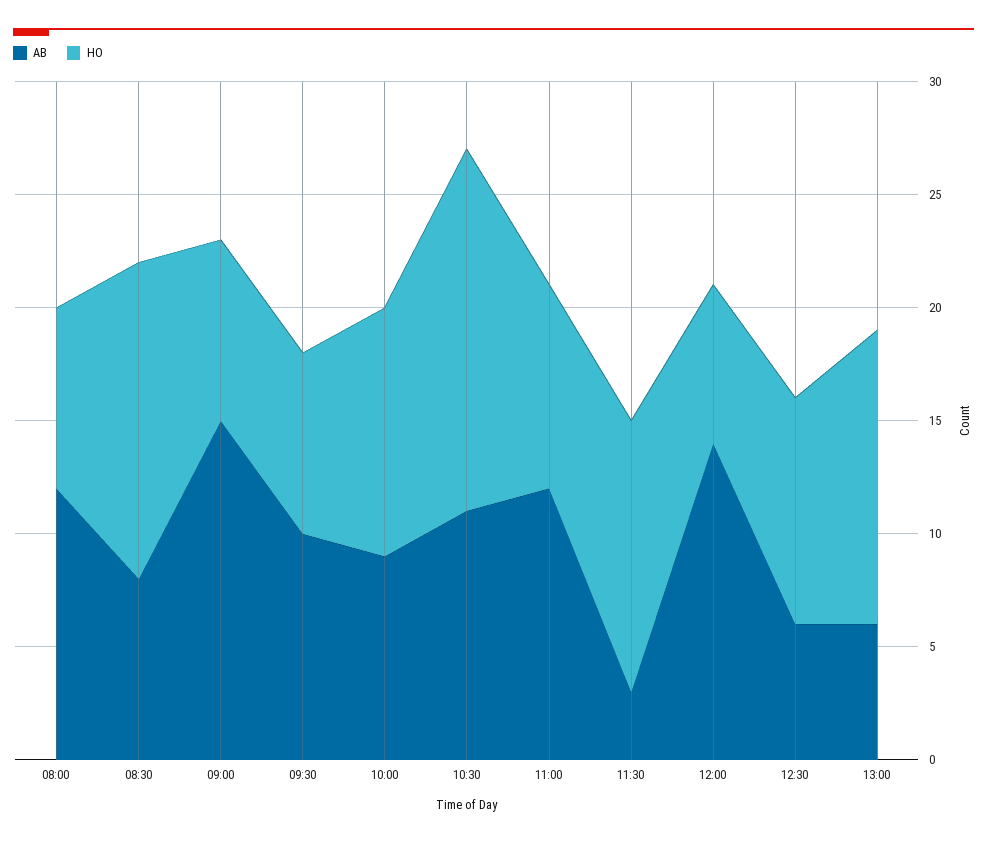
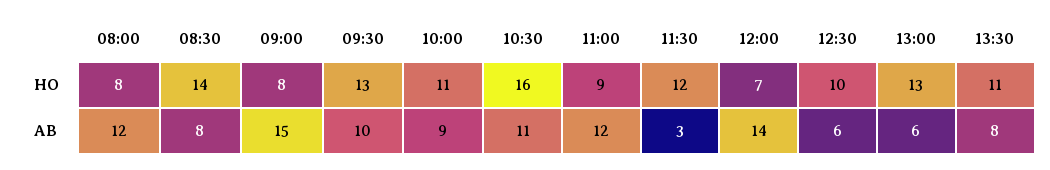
HO, 09:30: 8 -> 13
HO, 13:30: none -> 11
AB, 13:30: none -> 8

